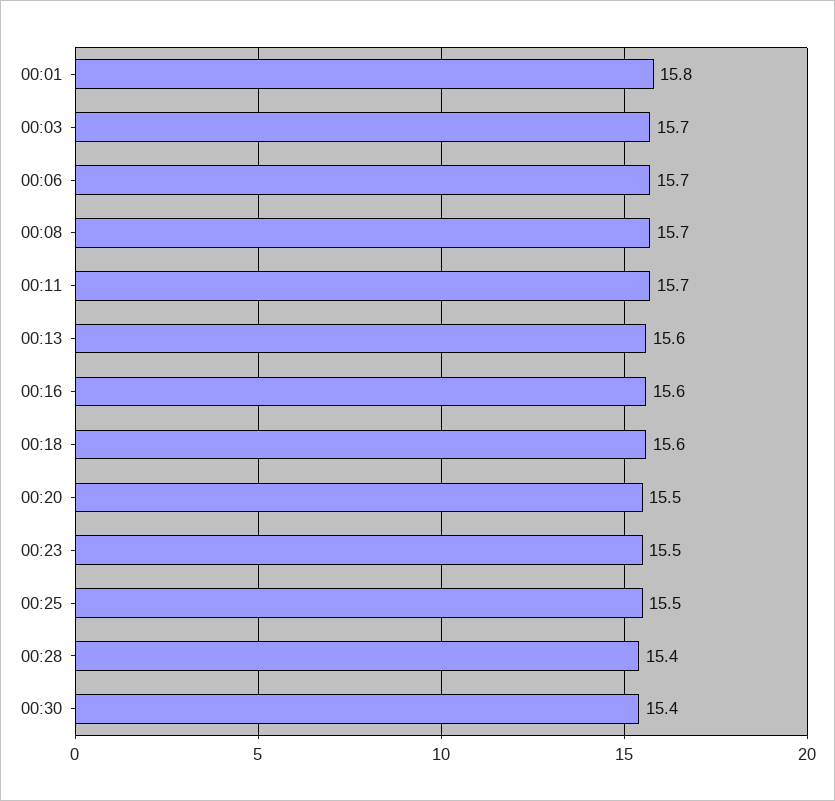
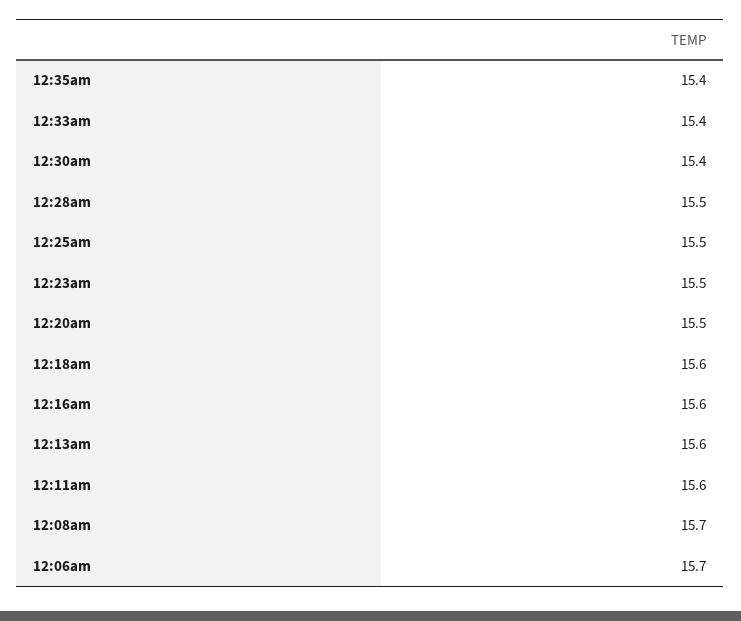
00:01: 15.8 -> none
00:03: 15.7 -> none
00:11: 15.7 -> 15.6
00:28: 15.4 -> 15.5
12:35am: none -> 15.4
12:33am: none -> 15.4

